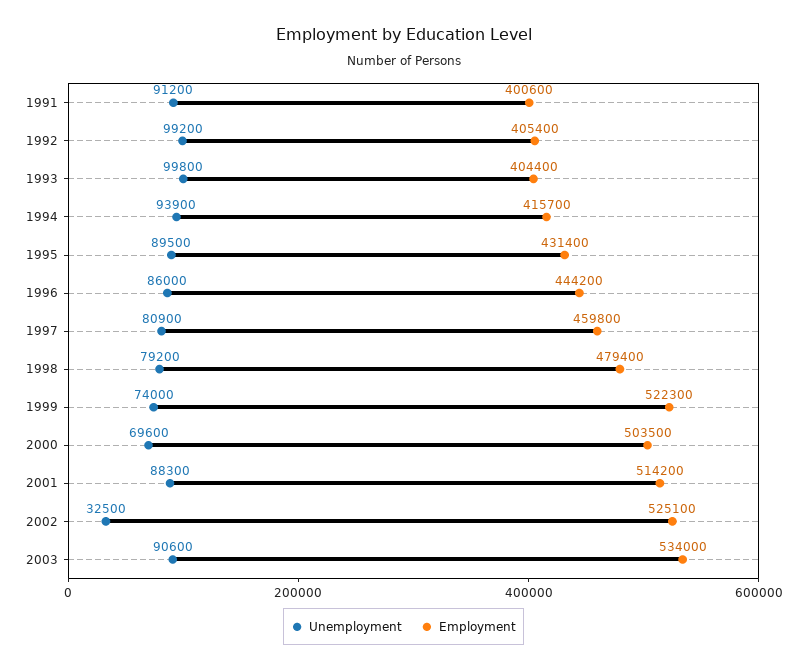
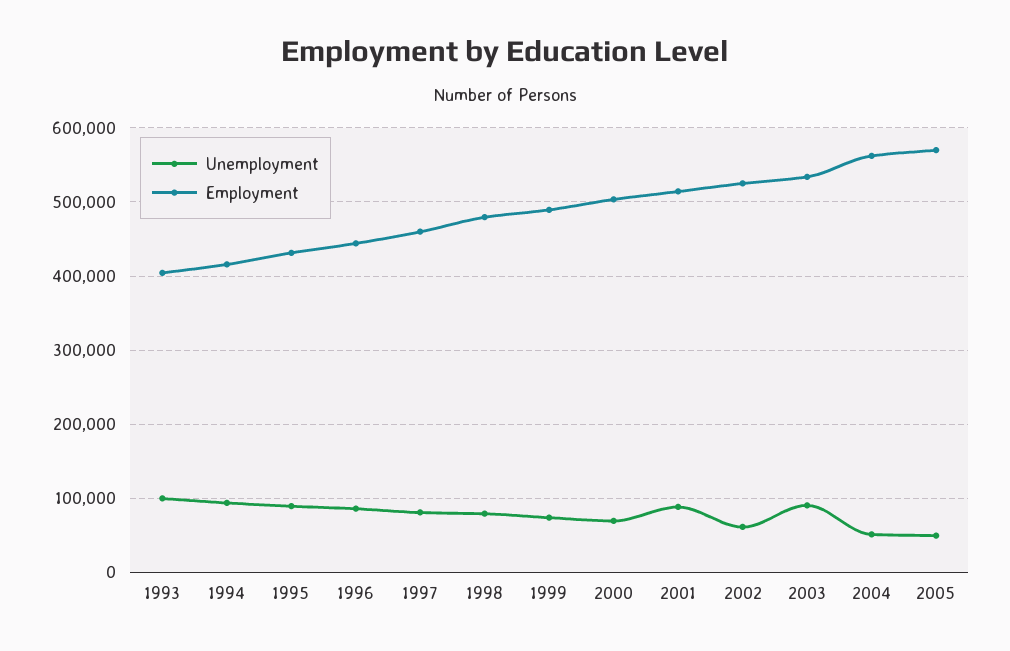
Unemployment, 1991: 91200 -> none
Employment, 1991: 400600 -> none
Unemployment, 1992: 99200 -> none
Employment, 1992: 405400 -> none
Employment, 1999: 522300 -> 490000
Unemployment, 2002: 32500 -> 60000
Unemployment, 2004: none -> 50000
Employment, 2004: none -> 560000
Unemployment, 2005: none -> 50000
Employment, 2005: none -> 570000

